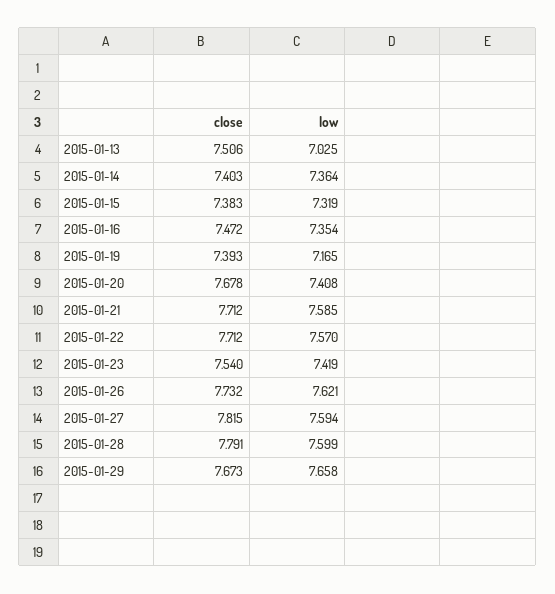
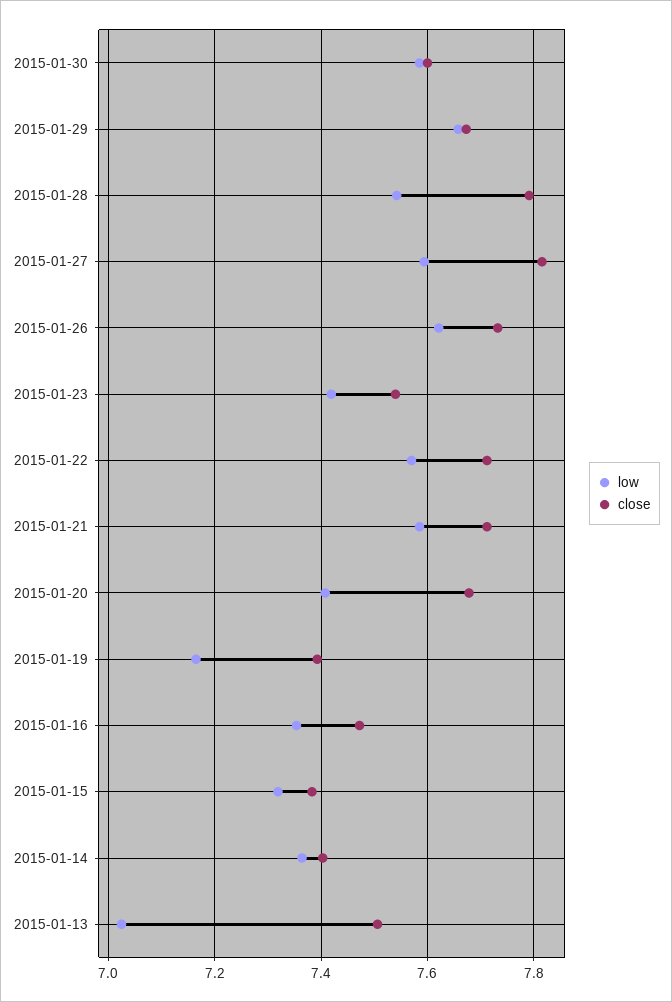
low, 2015-01-28: 7.599 -> 7.54
low, 2015-01-30: none -> 7.58
close, 2015-01-30: none -> 7.6

